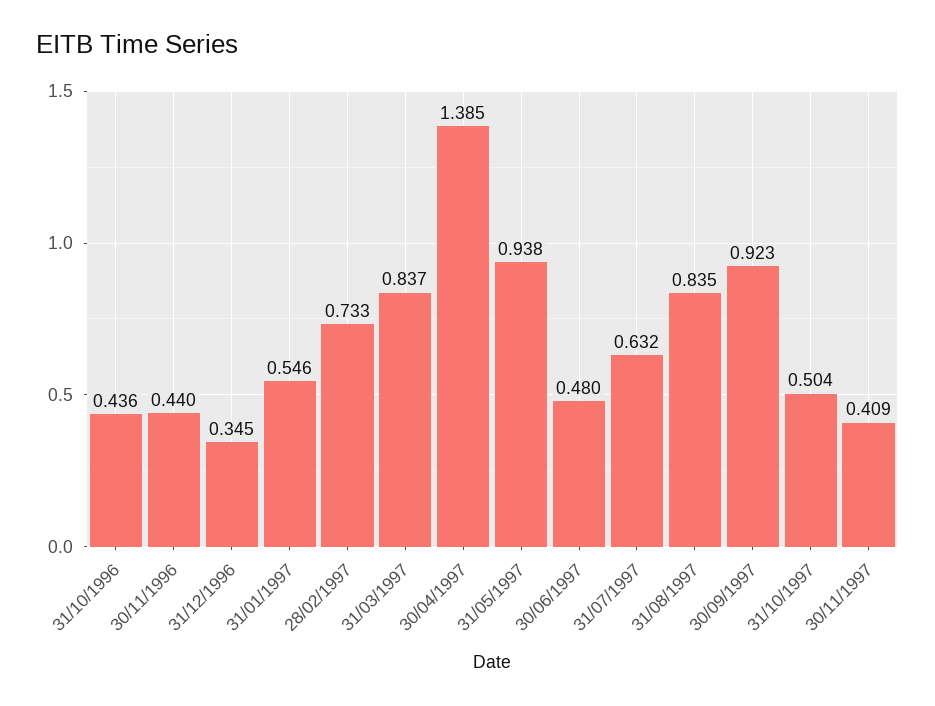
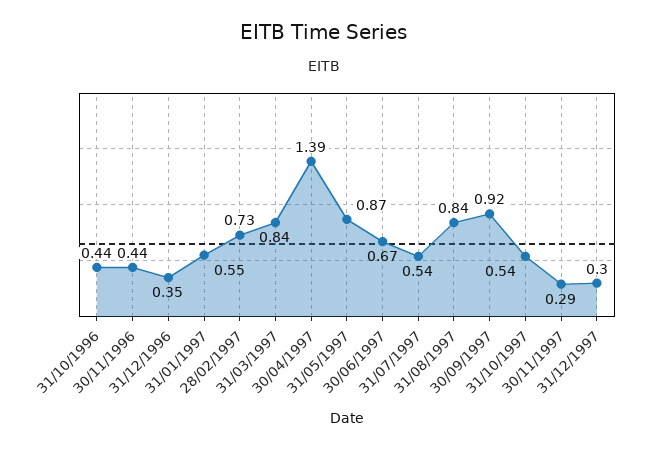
31/05/1997: 0.938 -> 0.87
30/06/1997: 0.48 -> 0.67
31/07/1997: 0.632 -> 0.54
31/10/1997: 0.504 -> 0.54
30/11/1997: 0.409 -> 0.29
31/12/1997: none -> 0.3

